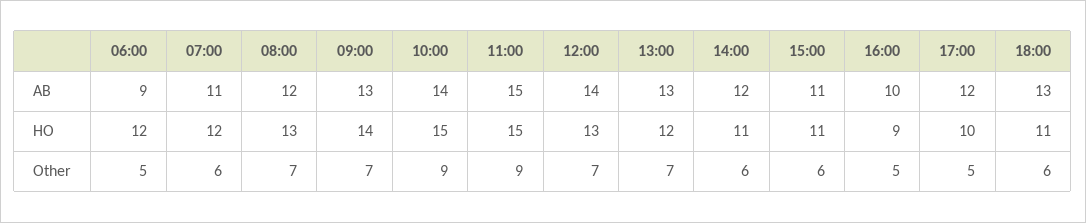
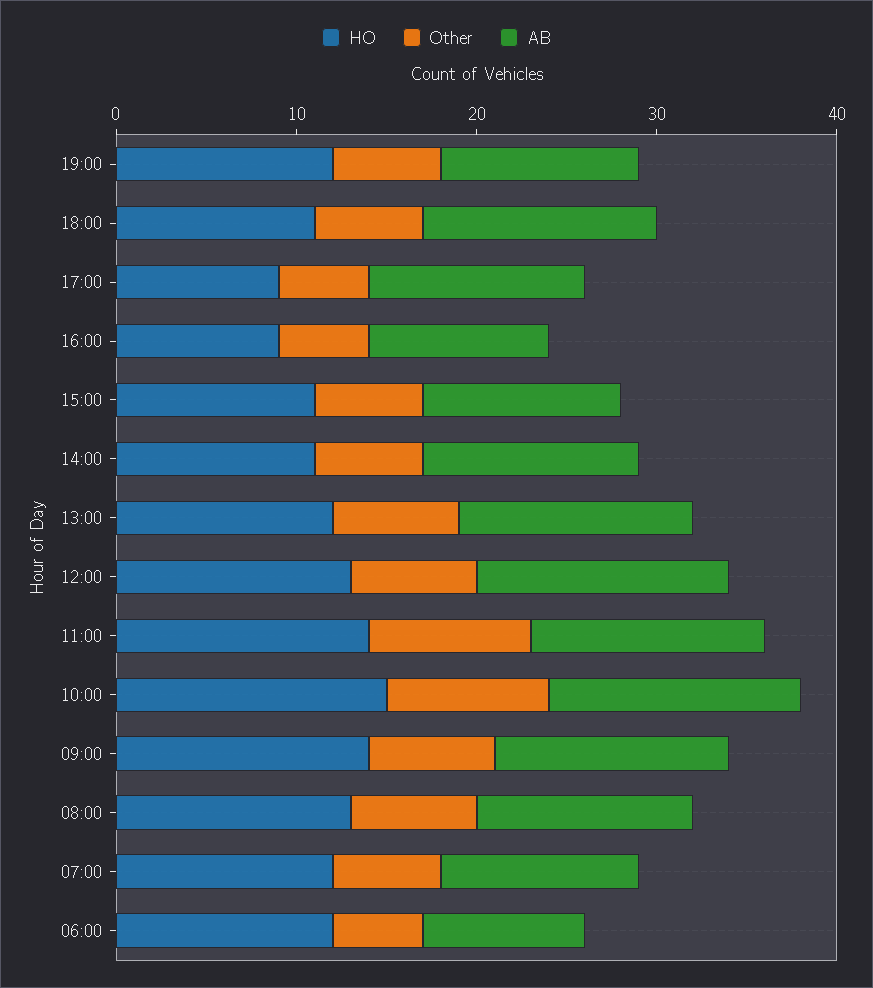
AB, 11:00: 15 -> 13
HO, 11:00: 15 -> 14
HO, 17:00: 10 -> 9
HO, 19:00: none -> 12
Other, 19:00: none -> 6
AB, 19:00: none -> 11

